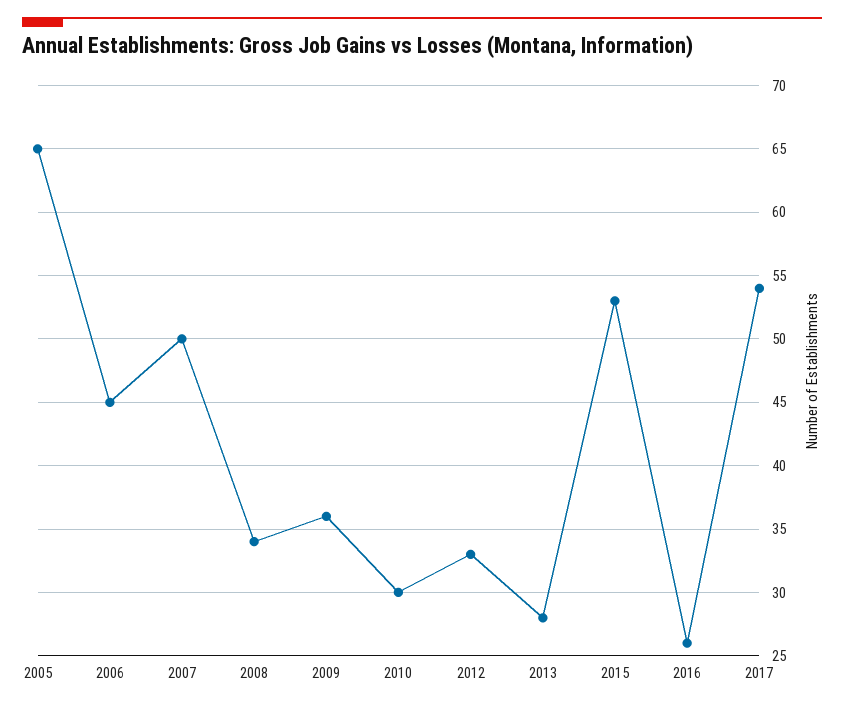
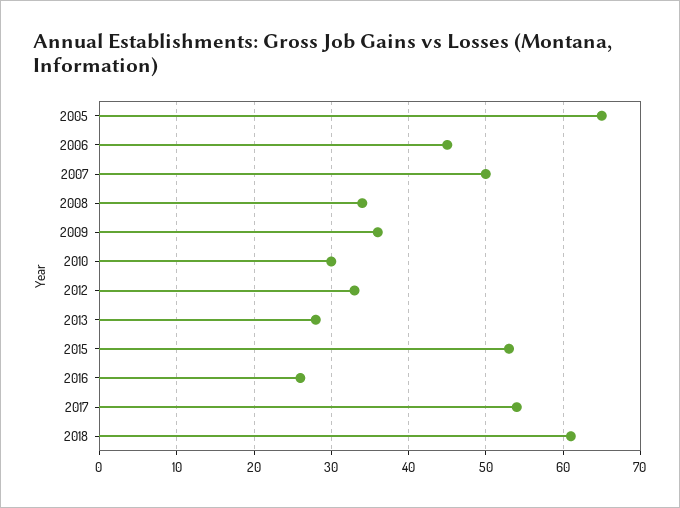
2018: none -> 61

